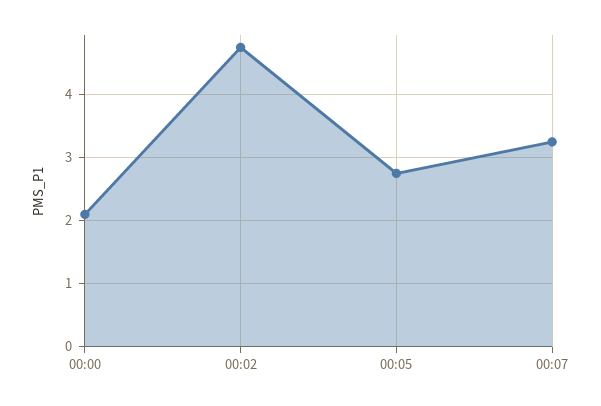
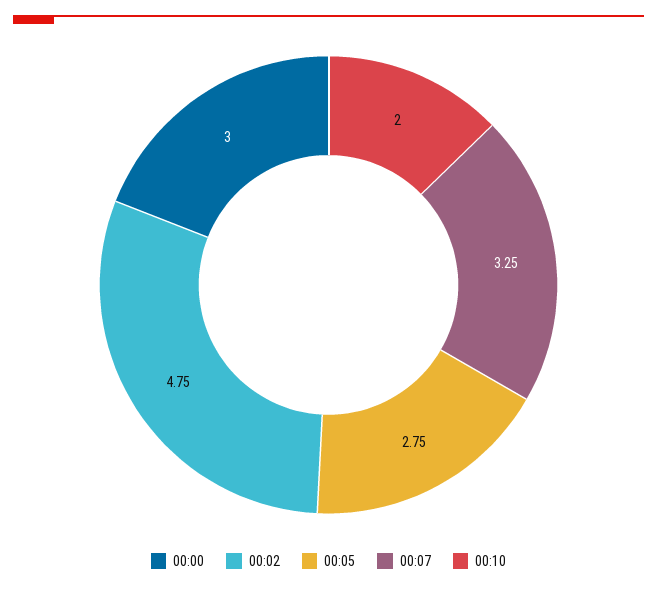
00:00: 2.1 -> 3
00:10: none -> 2

